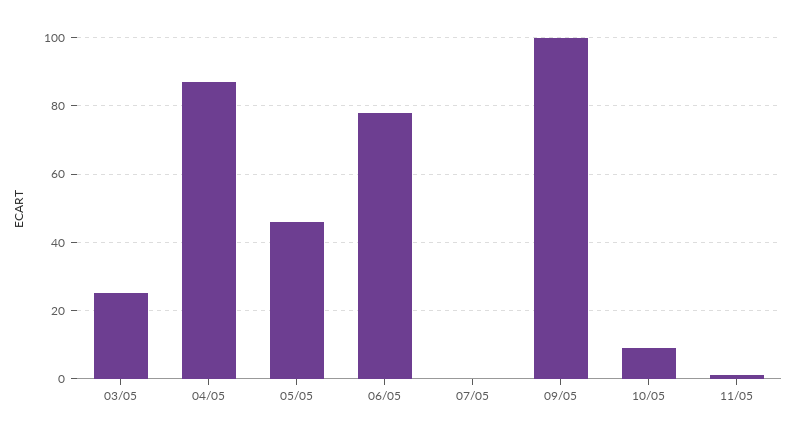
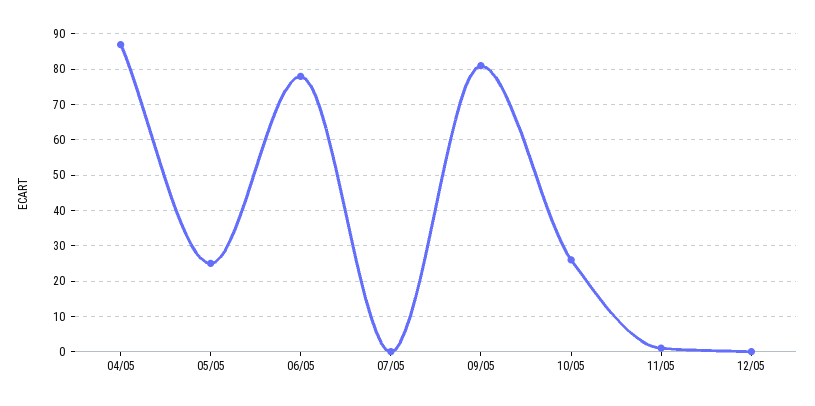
03/05: 25 -> none
05/05: 45 -> 25
09/05: 100 -> 80
10/05: 10 -> 25
12/05: none -> 0

